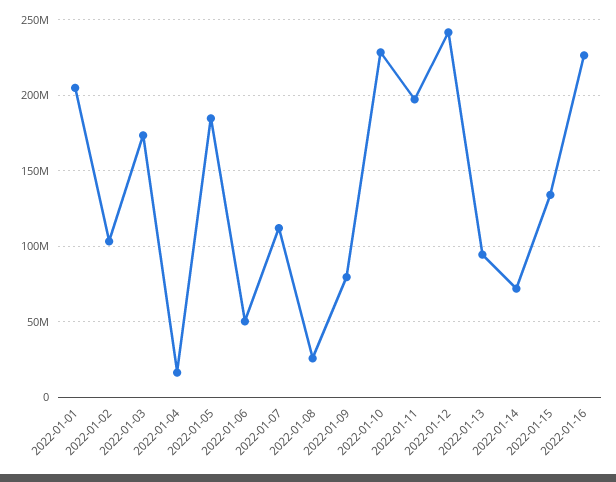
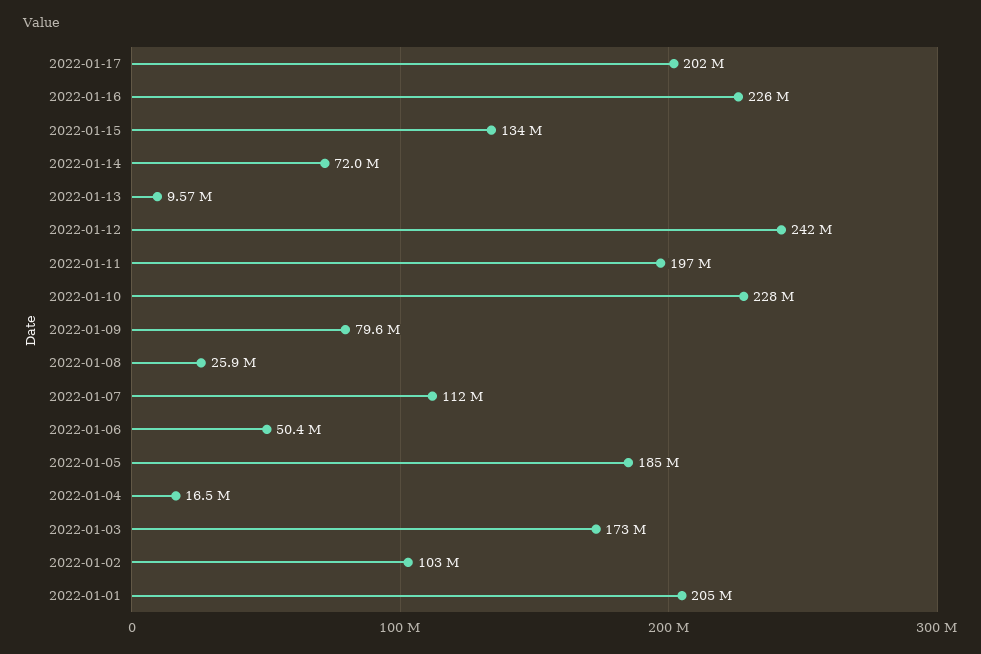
2022-01-13: 95000000 -> 9570000
2022-01-17: none -> 202000000

